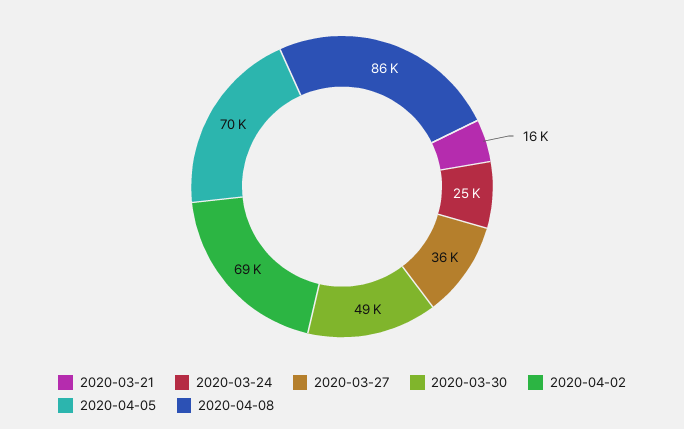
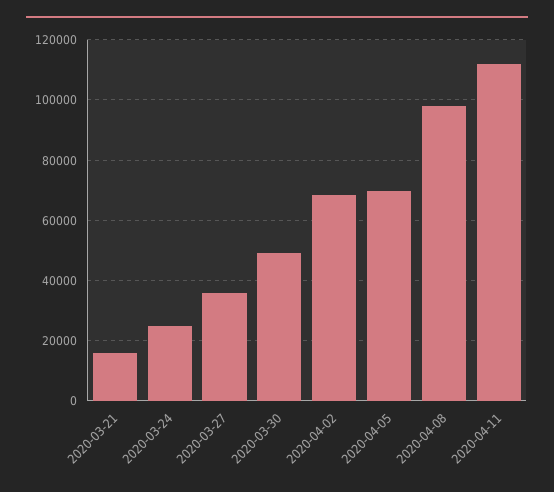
2020-04-08: 86000 -> 98000
2020-04-11: none -> 112000

